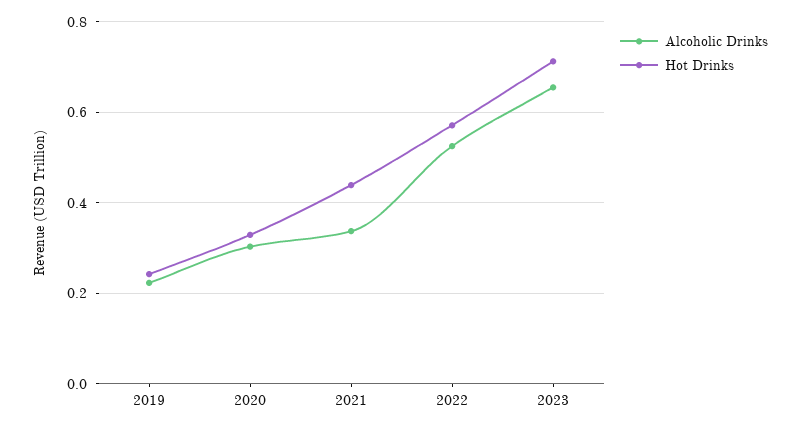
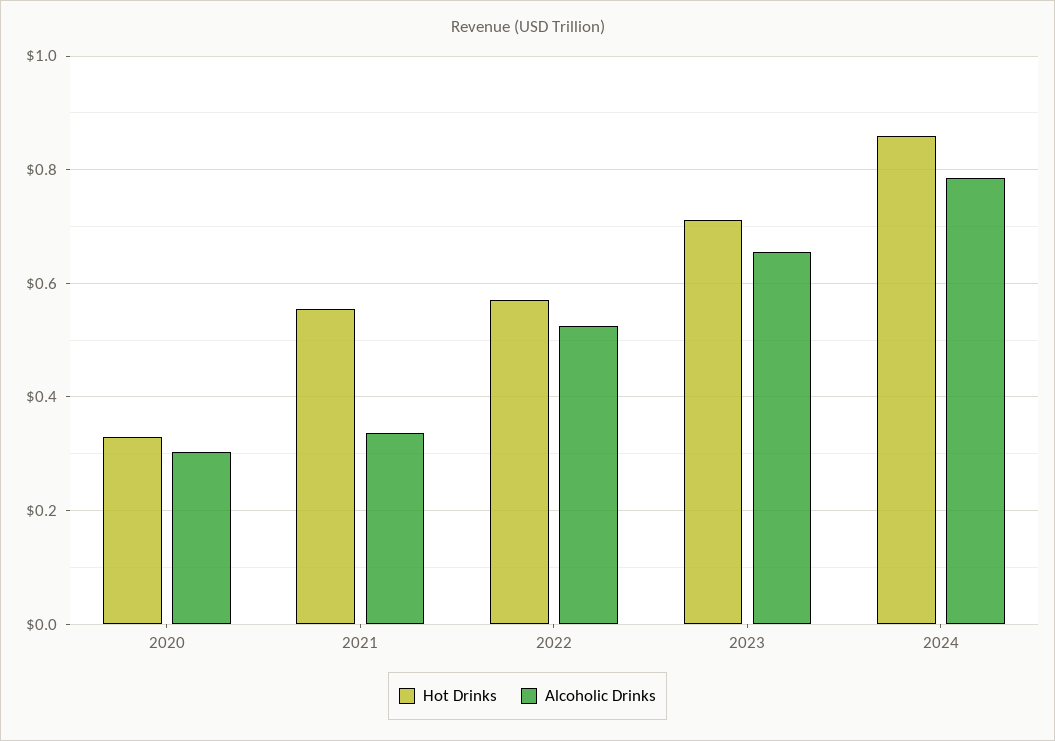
Alcoholic Drinks, 2019: 0.22 -> none
Hot Drinks, 2019: 0.24 -> none
Hot Drinks, 2021: 0.44 -> 0.56
Hot Drinks, 2024: none -> 0.86
Alcoholic Drinks, 2024: none -> 0.78

